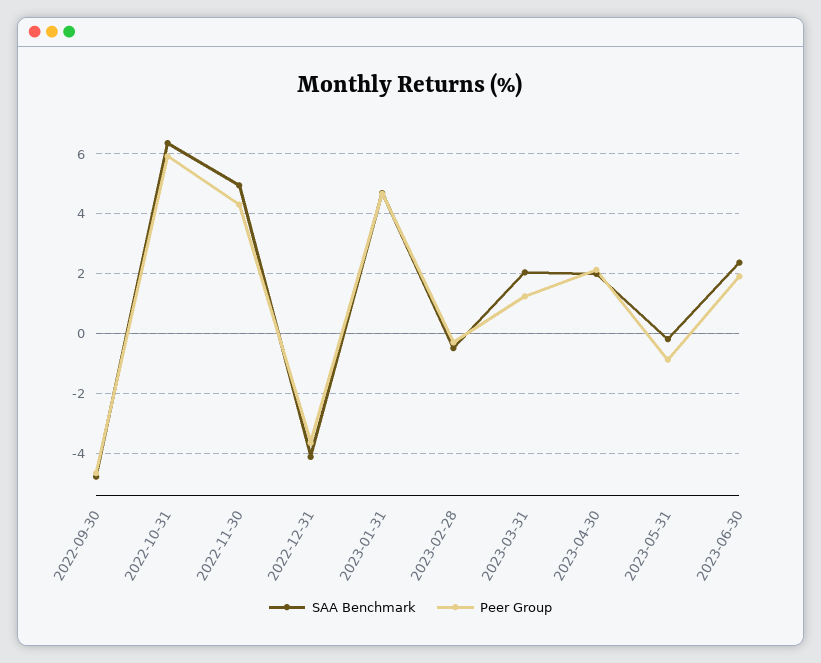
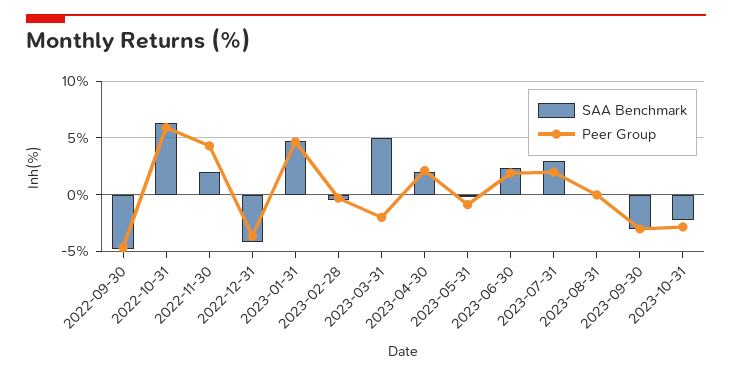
SAA Benchmark, 2022-11-30: 5 -> 2
SAA Benchmark, 2023-03-31: 2 -> 5
Peer Group, 2023-03-31: 1.25 -> -2
SAA Benchmark, 2023-07-31: none -> 3
Peer Group, 2023-07-31: none -> 2
SAA Benchmark, 2023-08-31: none -> 0
Peer Group, 2023-08-31: none -> 0
SAA Benchmark, 2023-09-30: none -> -3
Peer Group, 2023-09-30: none -> -3
SAA Benchmark, 2023-10-31: none -> -2
Peer Group, 2023-10-31: none -> -3

